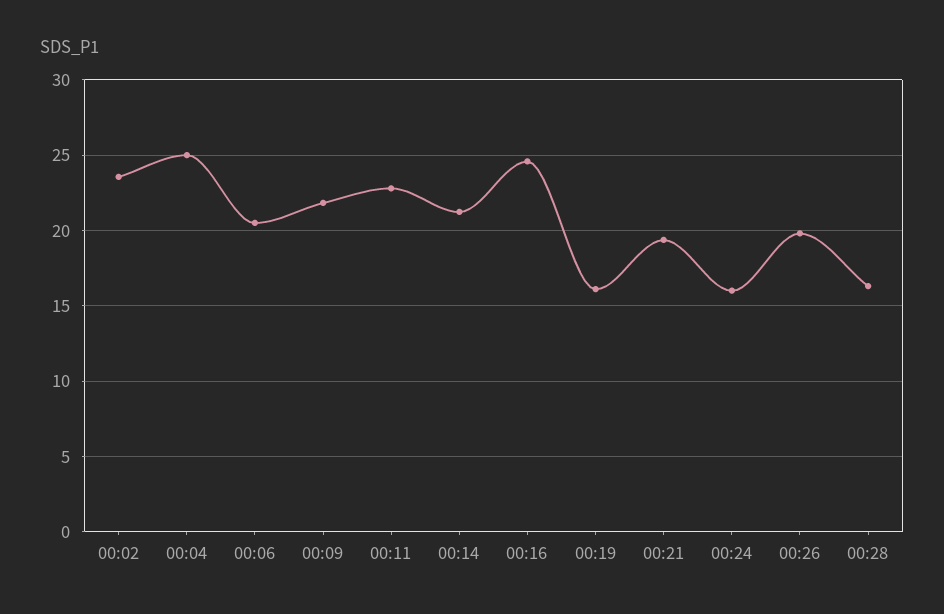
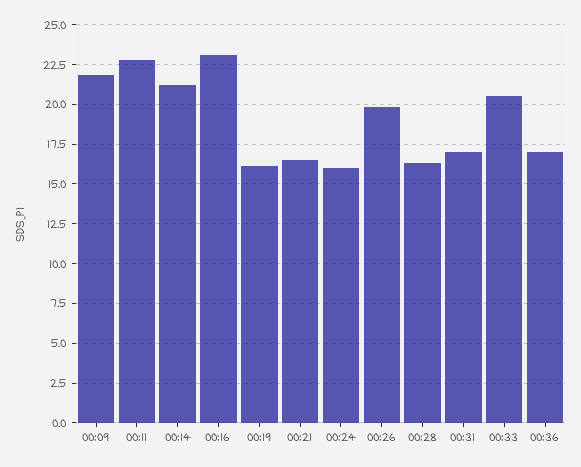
00:02: 23.5 -> none
00:04: 25 -> none
00:06: 20.5 -> none
00:16: 24.5 -> 23
00:21: 19.5 -> 16.5
00:31: none -> 17
00:33: none -> 20.5
00:36: none -> 17

